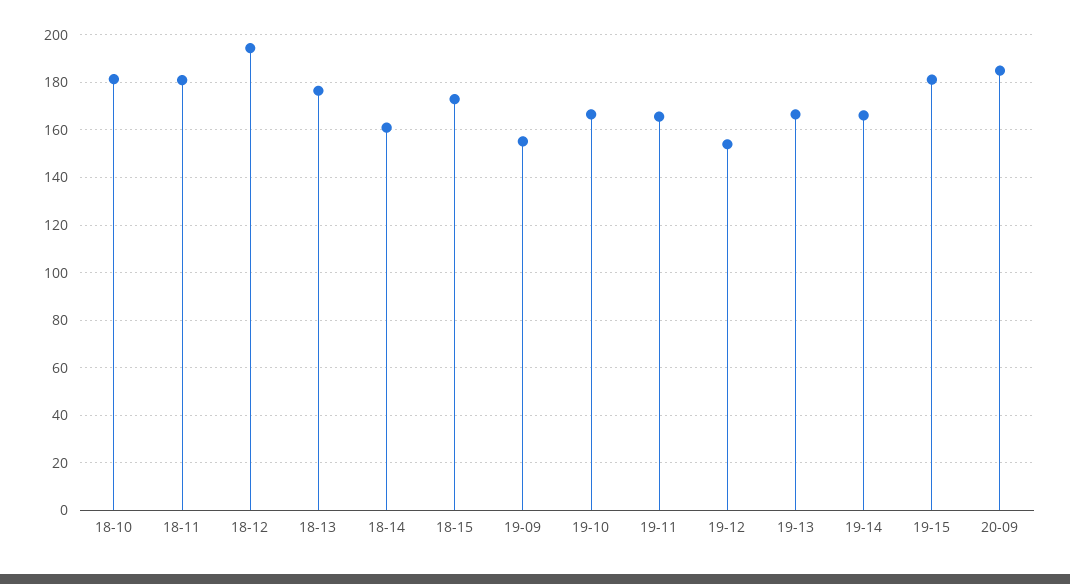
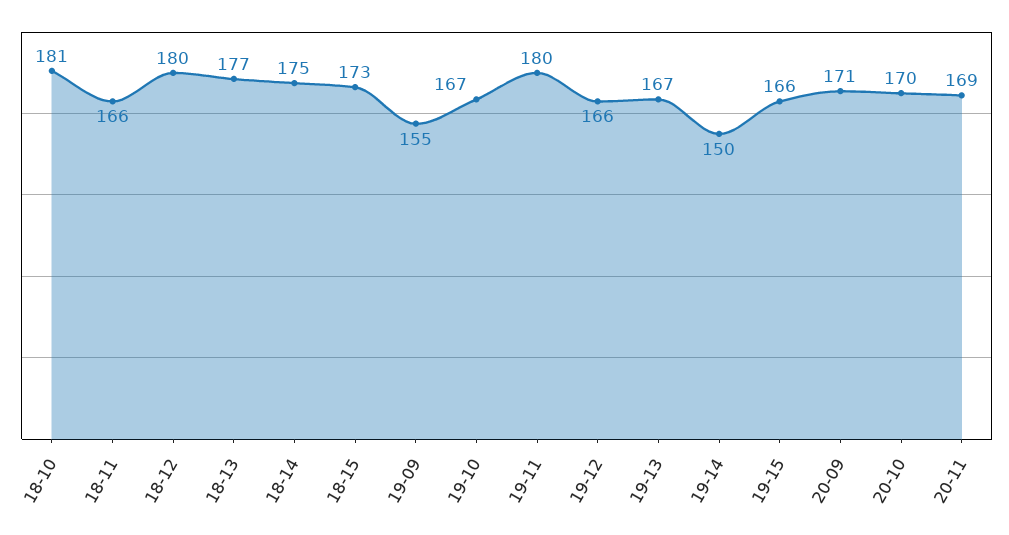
18-11: 180 -> 166
18-12: 195 -> 180
18-14: 160 -> 175
19-11: 165 -> 180
19-12: 155 -> 166
19-14: 165 -> 150
19-15: 180 -> 166
20-09: 185 -> 171
20-10: none -> 170
20-11: none -> 169

